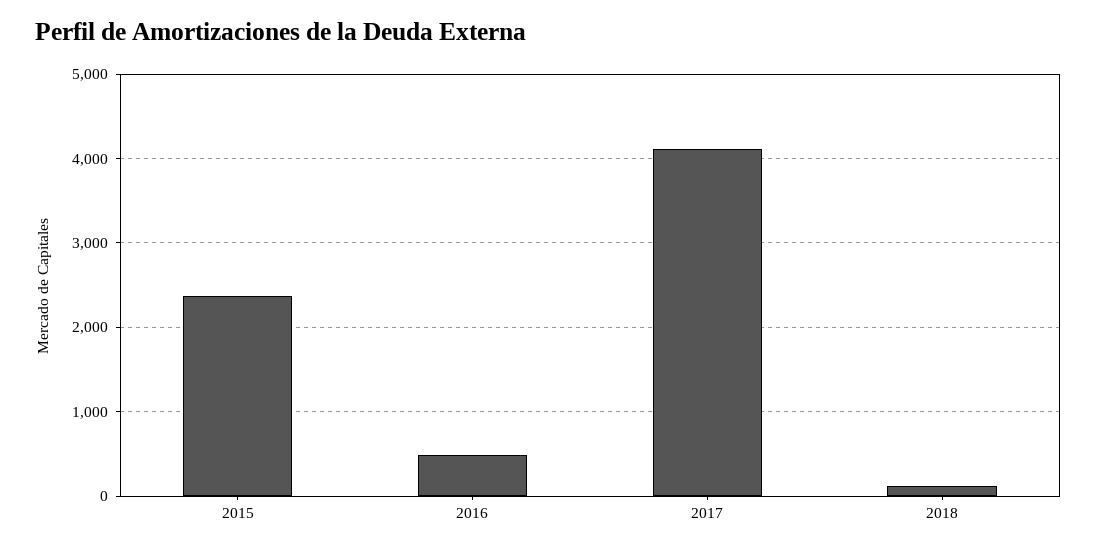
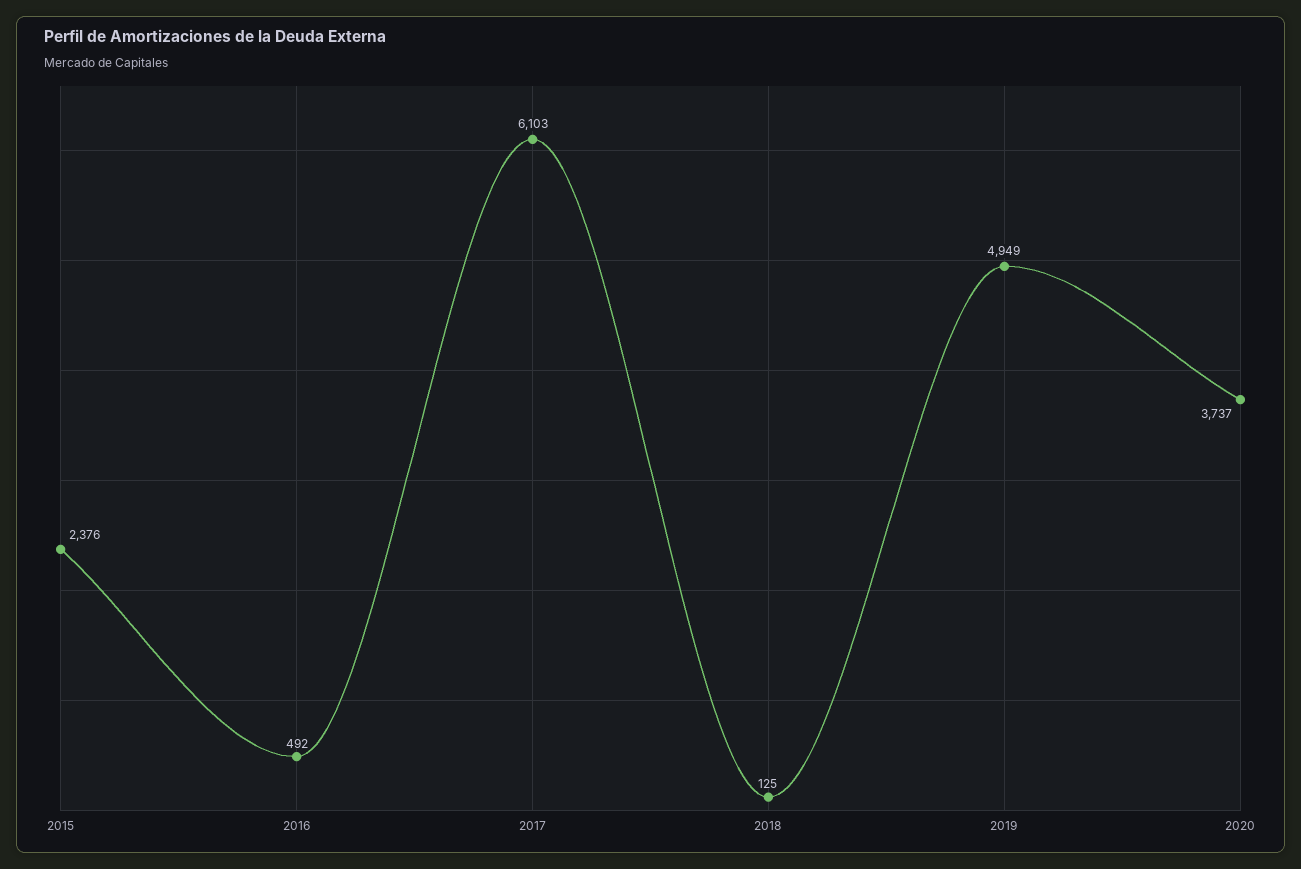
2017: 4100 -> 6103
2019: none -> 4949
2020: none -> 3737

